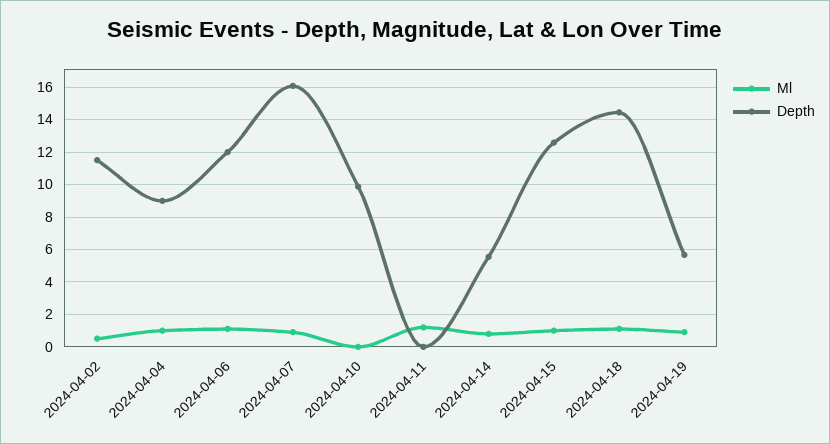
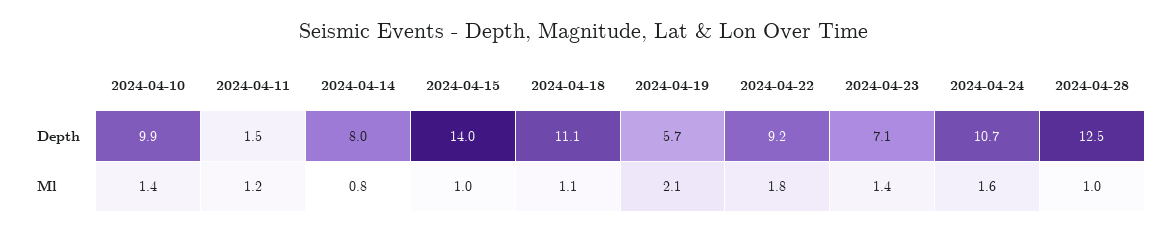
Ml, 2024-04-02: 0.5 -> none
Depth, 2024-04-02: 11.5 -> none
Ml, 2024-04-04: 1 -> none
Depth, 2024-04-04: 9 -> none
Ml, 2024-04-06: 1 -> none
Depth, 2024-04-06: 12 -> none
Ml, 2024-04-07: 1 -> none
Depth, 2024-04-07: 16 -> none
Ml, 2024-04-10: 0 -> 1.4
Depth, 2024-04-11: 0 -> 1.5
Depth, 2024-04-14: 5.5 -> 8
Depth, 2024-04-15: 12.5 -> 14
Depth, 2024-04-18: 14.5 -> 11.1
Ml, 2024-04-19: 1 -> 2.1
Depth, 2024-04-22: none -> 9.2
Depth, 2024-04-23: none -> 7.1
Depth, 2024-04-24: none -> 10.7
Depth, 2024-04-28: none -> 12.5
Ml, 2024-04-22: none -> 1.8
Ml, 2024-04-23: none -> 1.4
Ml, 2024-04-24: none -> 1.6
Ml, 2024-04-28: none -> 1

